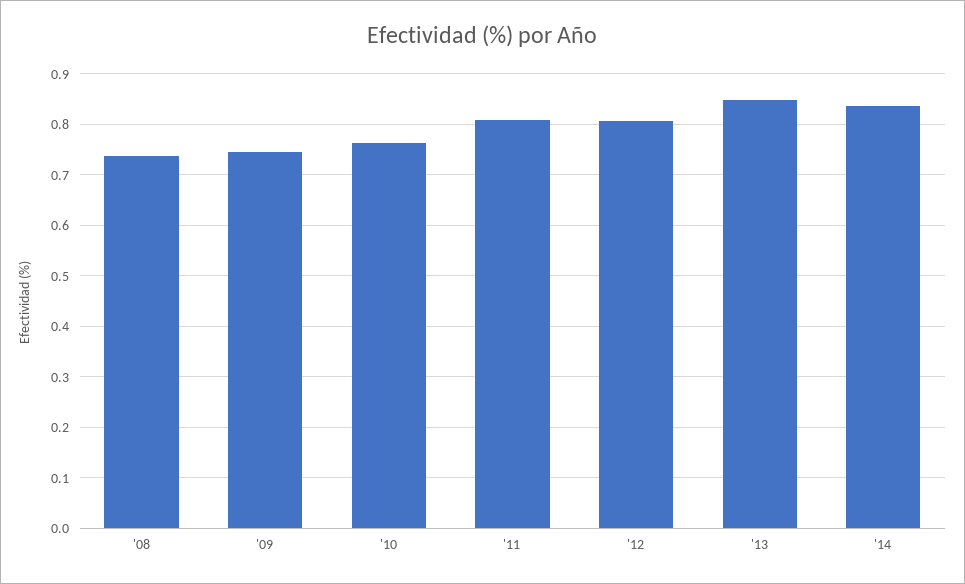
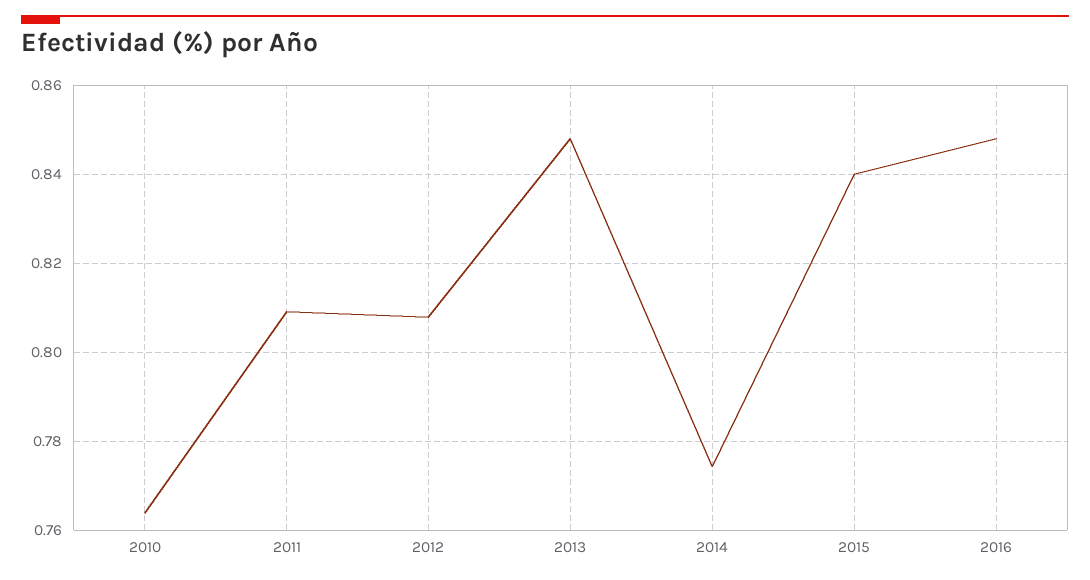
'08: 0.74 -> none
'09: 0.74 -> none
'14: 0.84 -> 0.774
2015: none -> 0.84
2016: none -> 0.848

